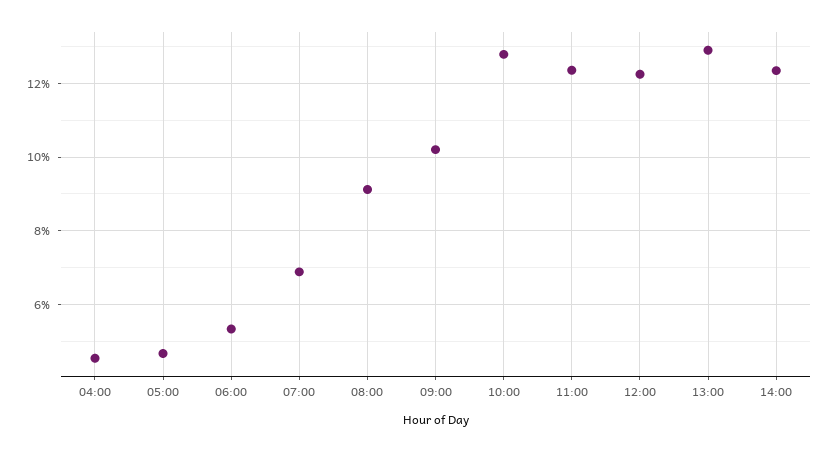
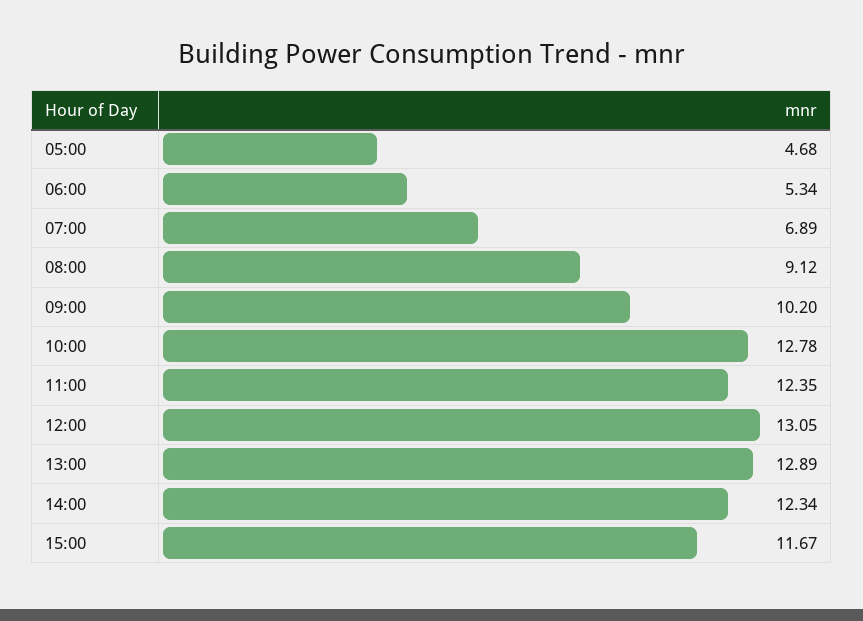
04:00: 4.6 -> none
12:00: 12.2 -> 13.05
15:00: none -> 11.67

